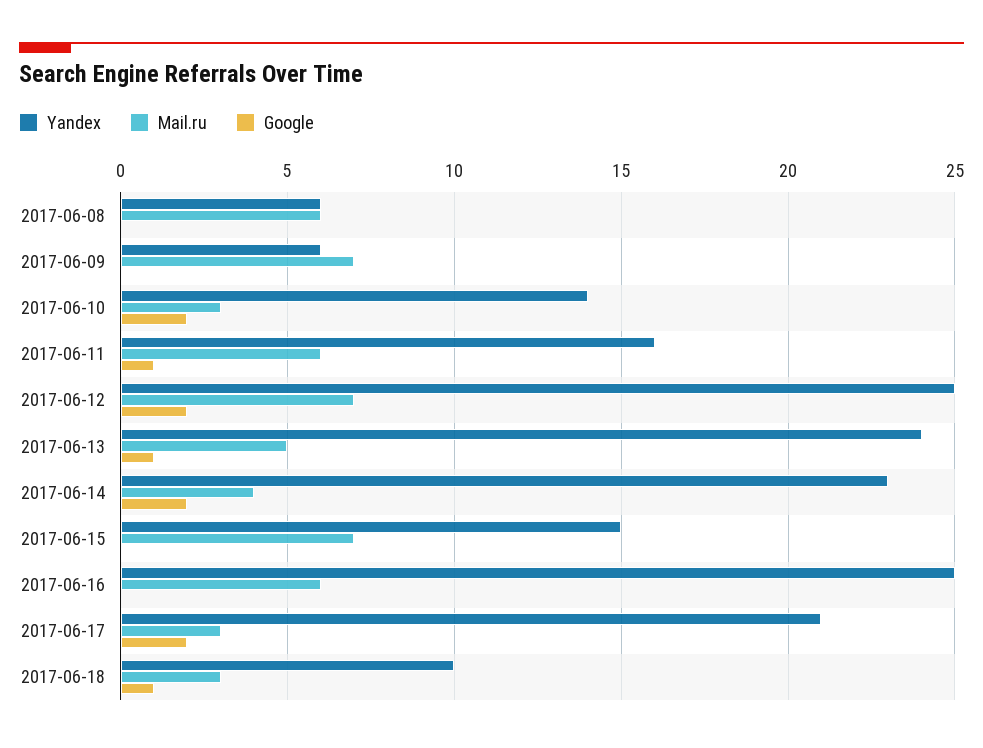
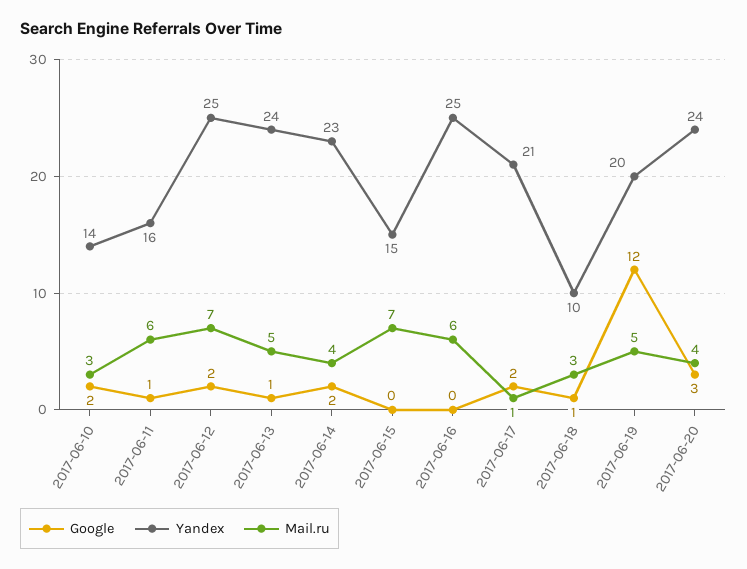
Yandex, 2017-06-08: 6 -> none
Mail.ru, 2017-06-08: 6 -> none
Google, 2017-06-08: 0 -> none
Yandex, 2017-06-09: 6 -> none
Mail.ru, 2017-06-09: 7 -> none
Google, 2017-06-09: 0 -> none
Mail.ru, 2017-06-17: 3 -> 1
Google, 2017-06-19: none -> 12
Yandex, 2017-06-19: none -> 20
Mail.ru, 2017-06-19: none -> 5
Google, 2017-06-20: none -> 3
Yandex, 2017-06-20: none -> 24
Mail.ru, 2017-06-20: none -> 4

